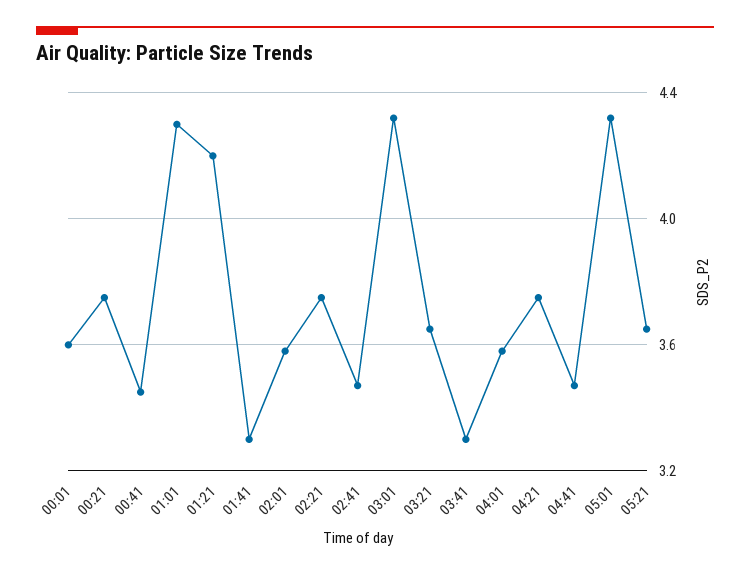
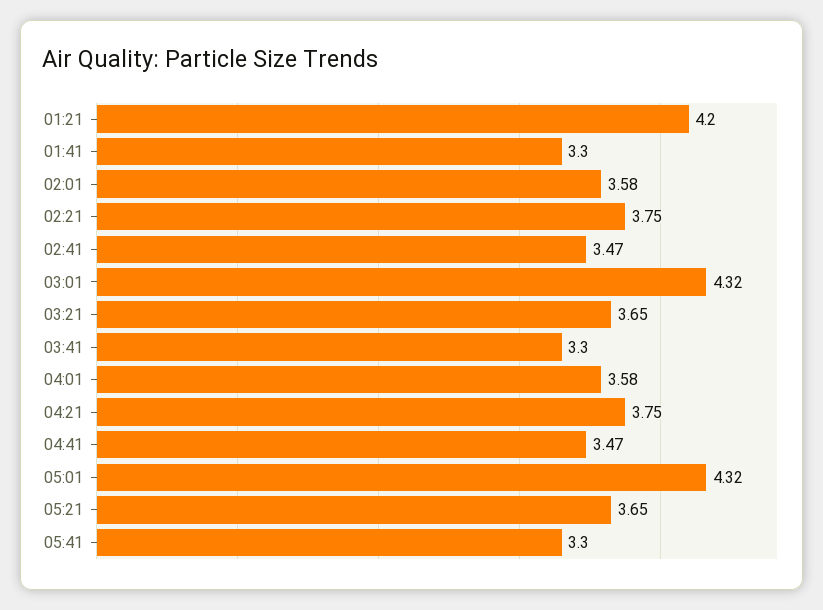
00:01: 3.6 -> none
00:21: 3.75 -> none
00:41: 3.45 -> none
01:01: 4.3 -> none
05:41: none -> 3.3

